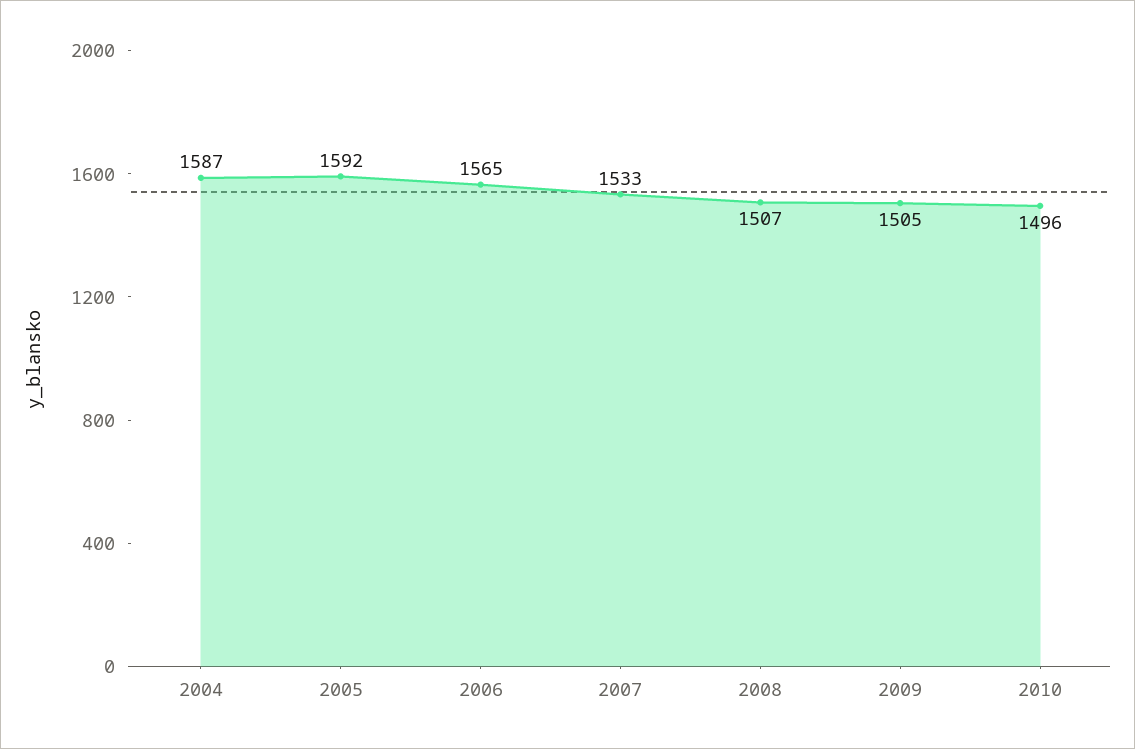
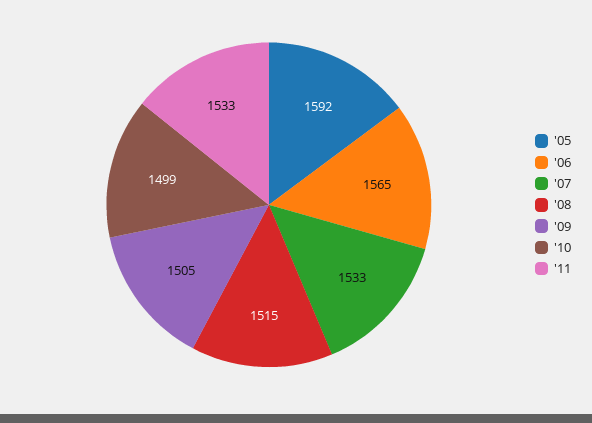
2004: 1587 -> none
2008: 1507 -> 1515
2010: 1496 -> 1499
'11: none -> 1533

